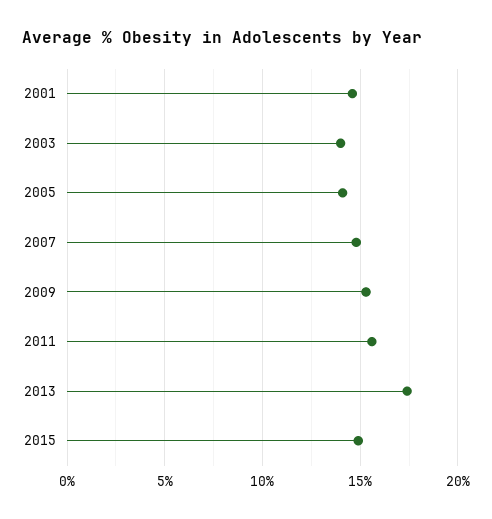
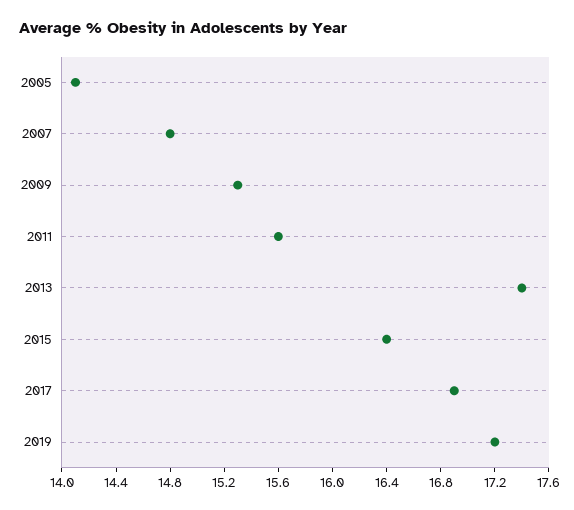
2001: 14.5 -> none
2003: 14 -> none
2015: 15 -> 16.4
2017: none -> 16.9
2019: none -> 17.2

